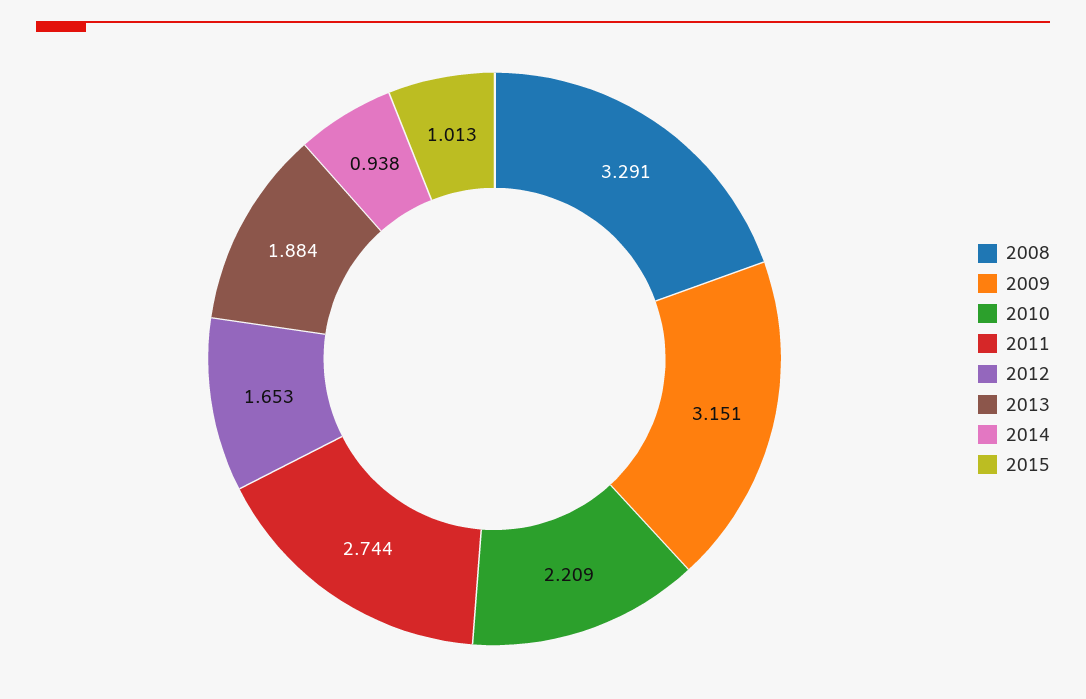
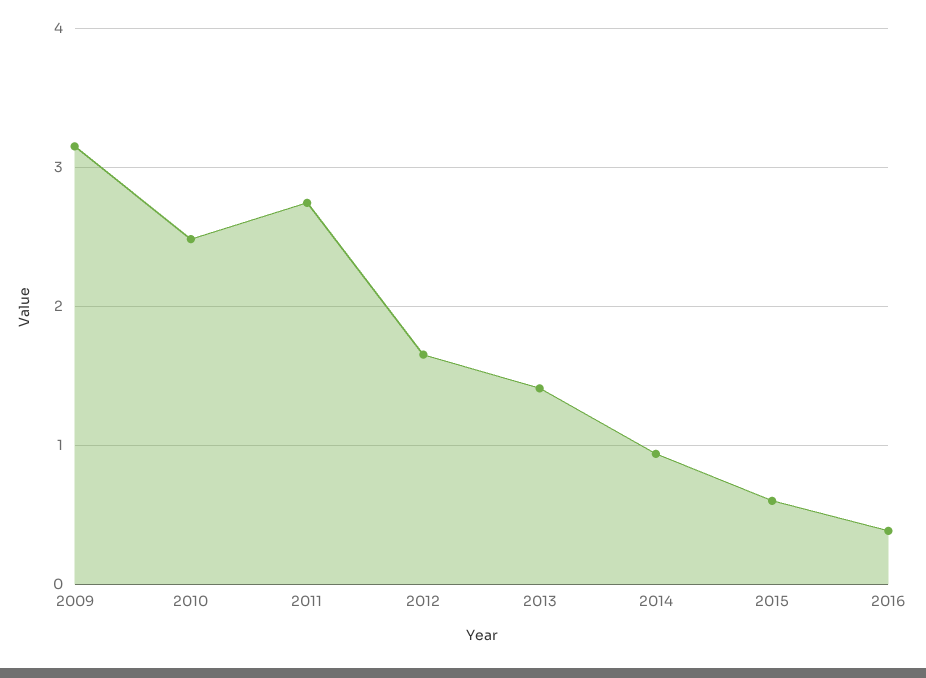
2008: 3.291 -> none
2010: 2.209 -> 2.5
2013: 1.884 -> 1.4
2015: 1.013 -> 0.6
2016: none -> 0.4

